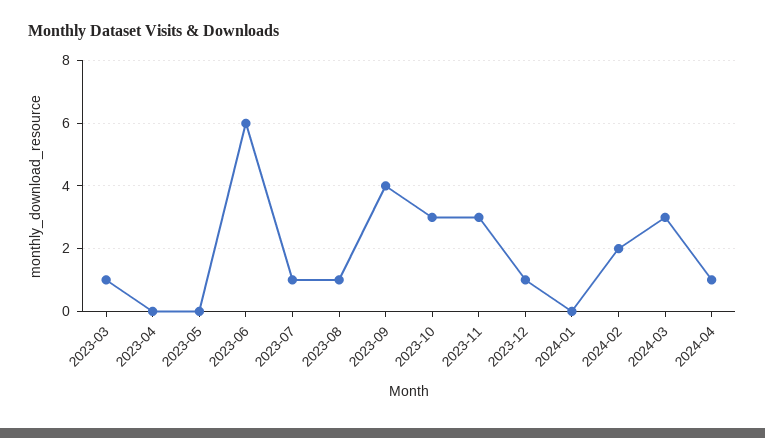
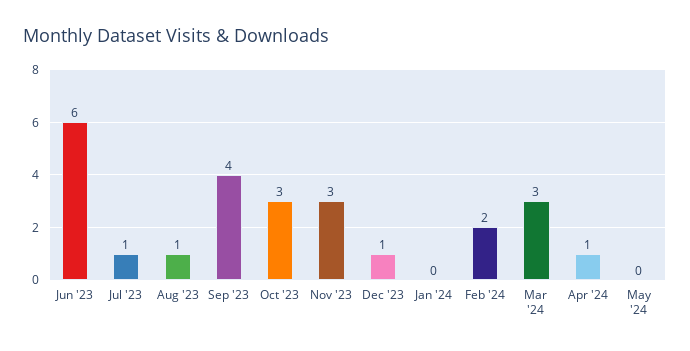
2023-03: 1 -> none
2023-04: 0 -> none
2023-05: 0 -> none
May '24: none -> 0

